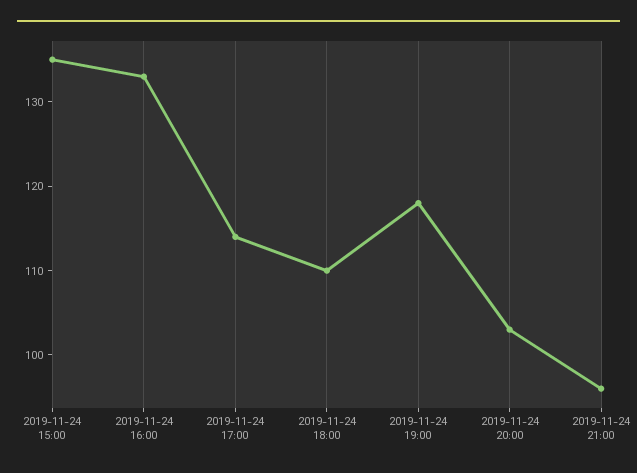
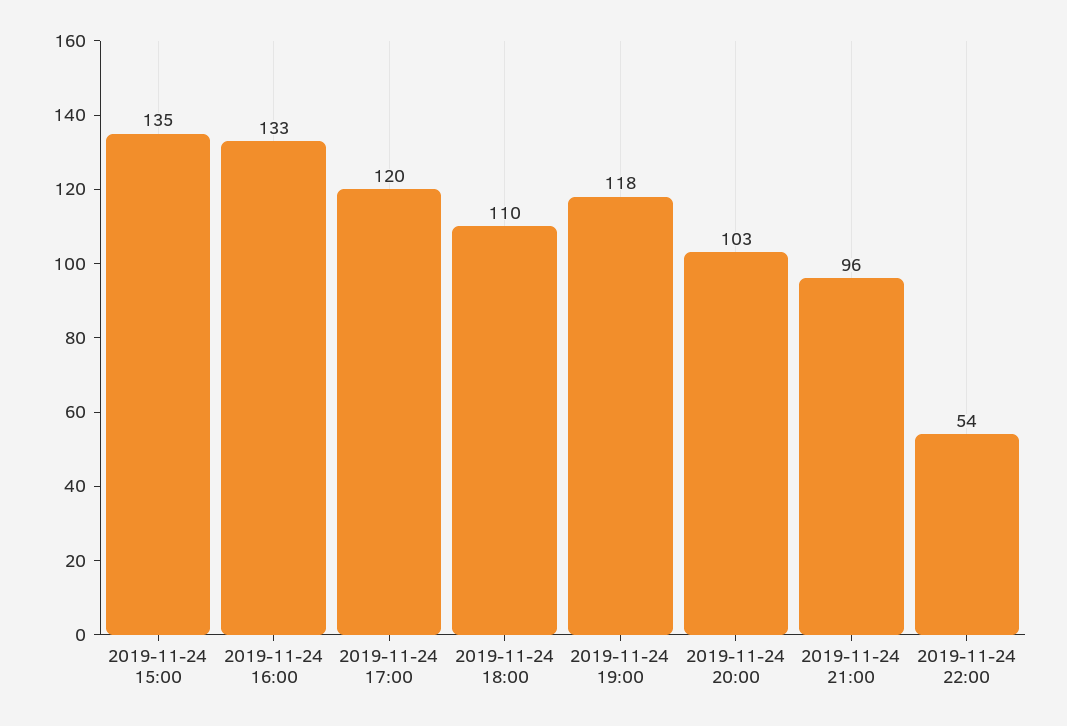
2019-11-24 17:00: 114 -> 120
2019-11-24 22:00: none -> 54

